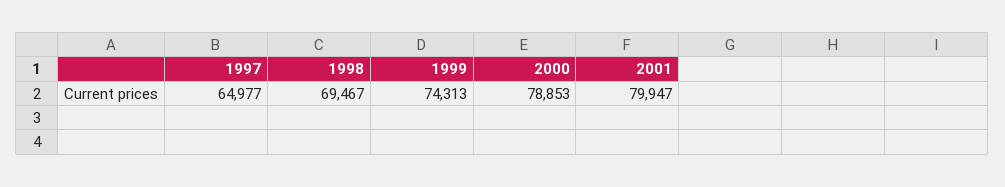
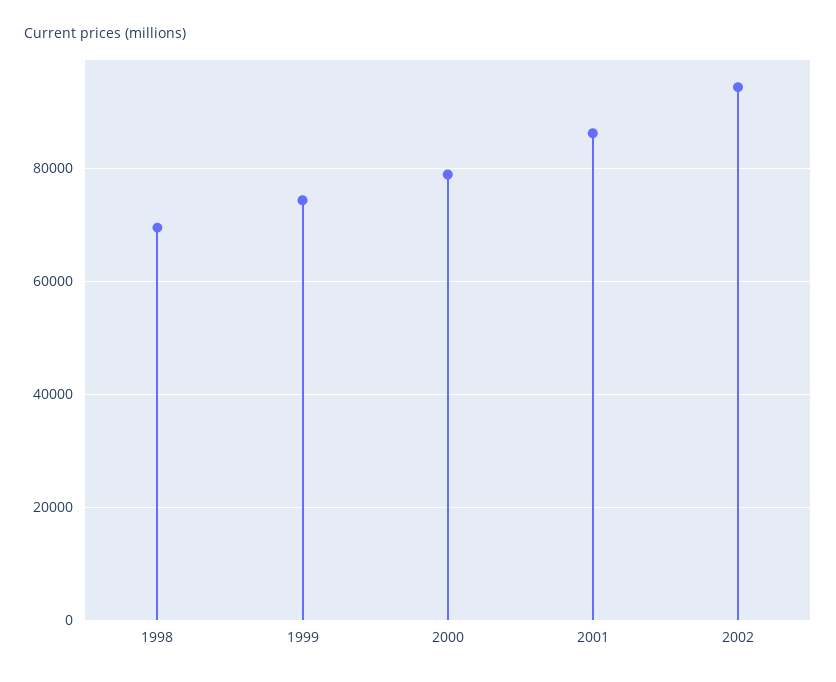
1997: 64977 -> none
2001: 79947 -> 86000
2002: none -> 94000

